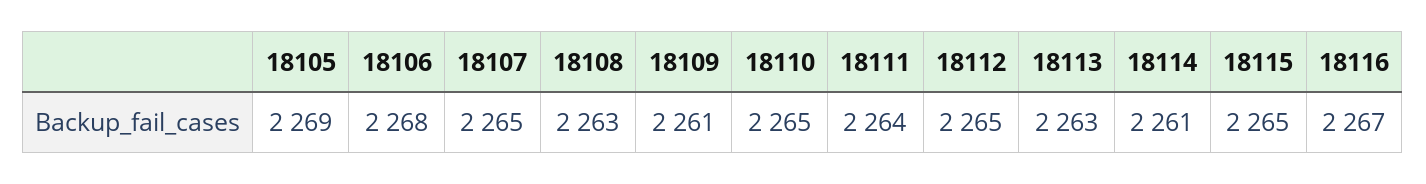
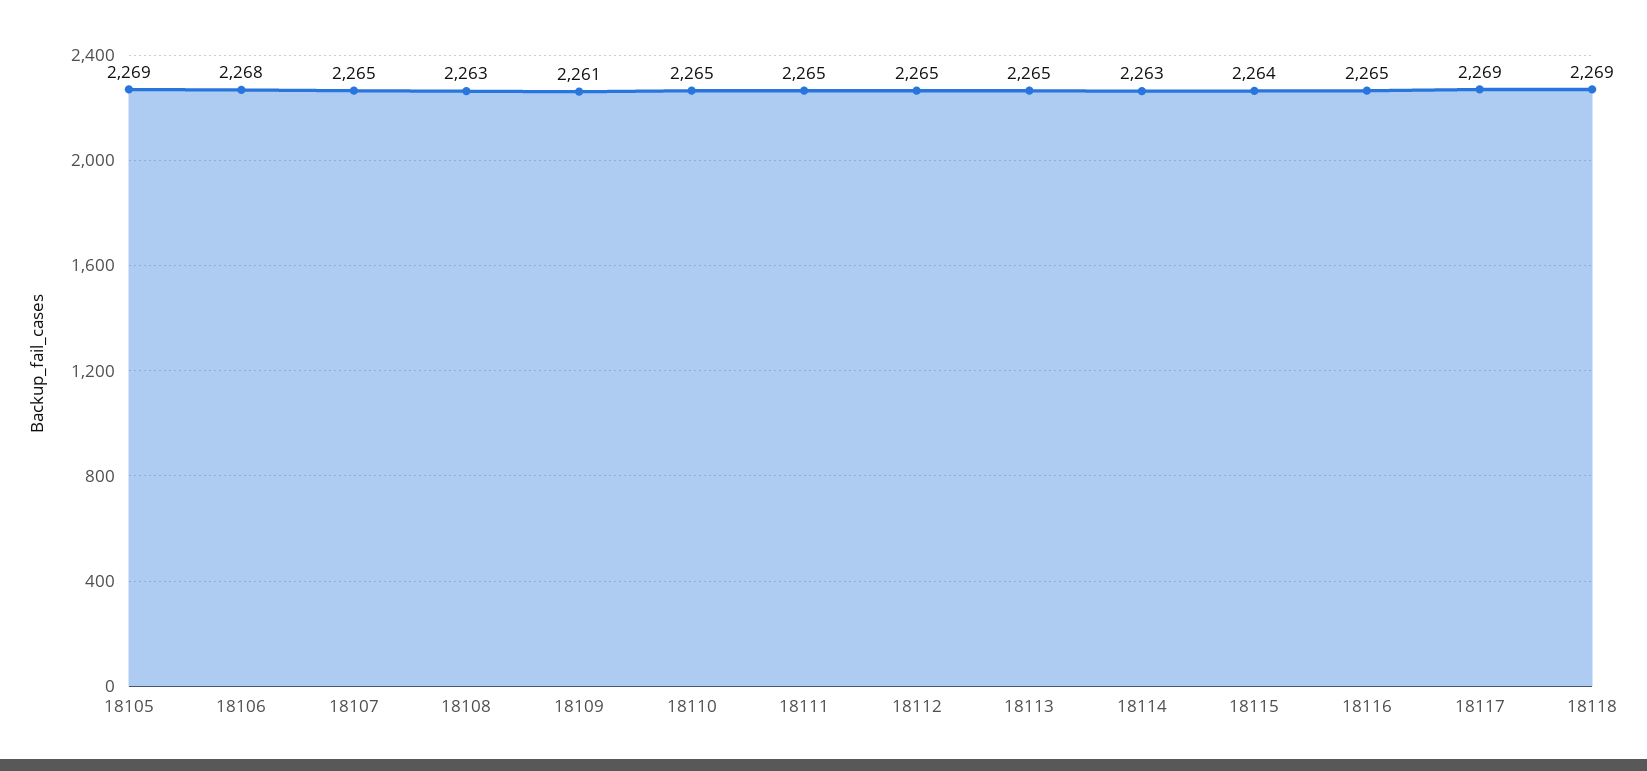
18111: 2264 -> 2265
18113: 2263 -> 2265
18114: 2261 -> 2263
18115: 2265 -> 2264
18116: 2267 -> 2265
18117: none -> 2269
18118: none -> 2269

